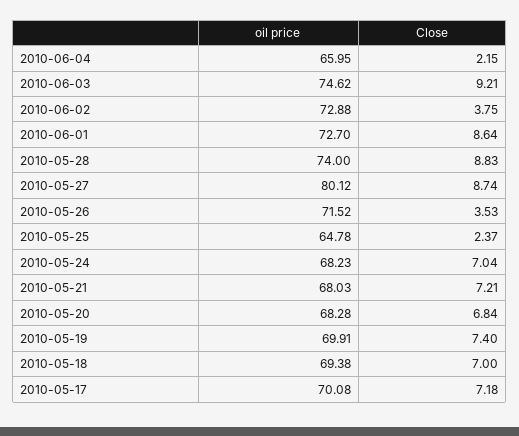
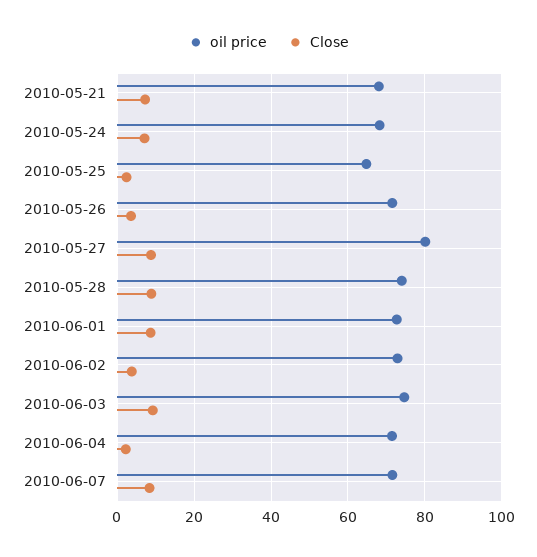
oil price, 2010-06-04: 65.95 -> 72
oil price, 2010-05-20: 68.28 -> none
Close, 2010-05-20: 6.84 -> none
oil price, 2010-05-19: 69.91 -> none
Close, 2010-05-19: 7.4 -> none
oil price, 2010-05-18: 69.38 -> none
Close, 2010-05-18: 7 -> none
oil price, 2010-05-17: 70.08 -> none
Close, 2010-05-17: 7.18 -> none
oil price, 2010-06-07: none -> 72
Close, 2010-06-07: none -> 8

